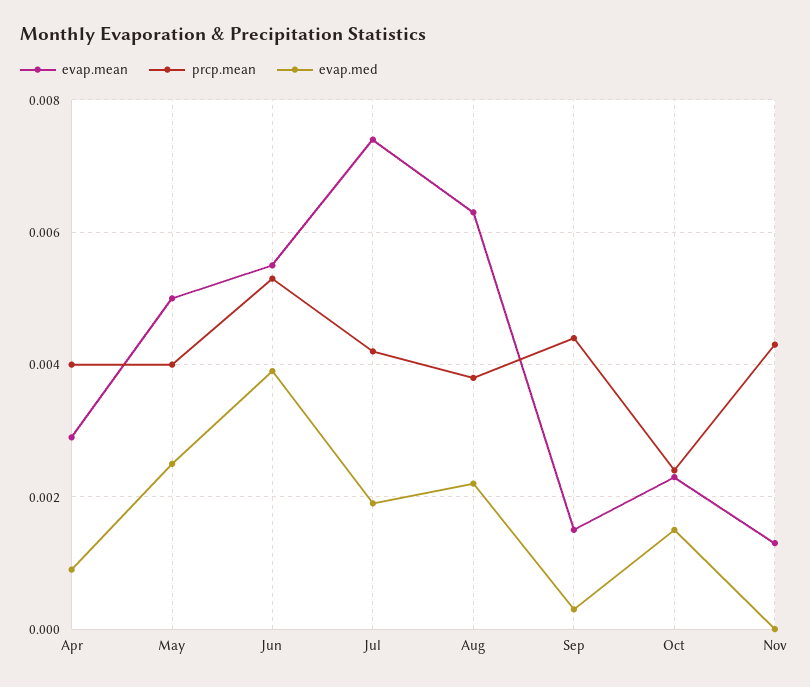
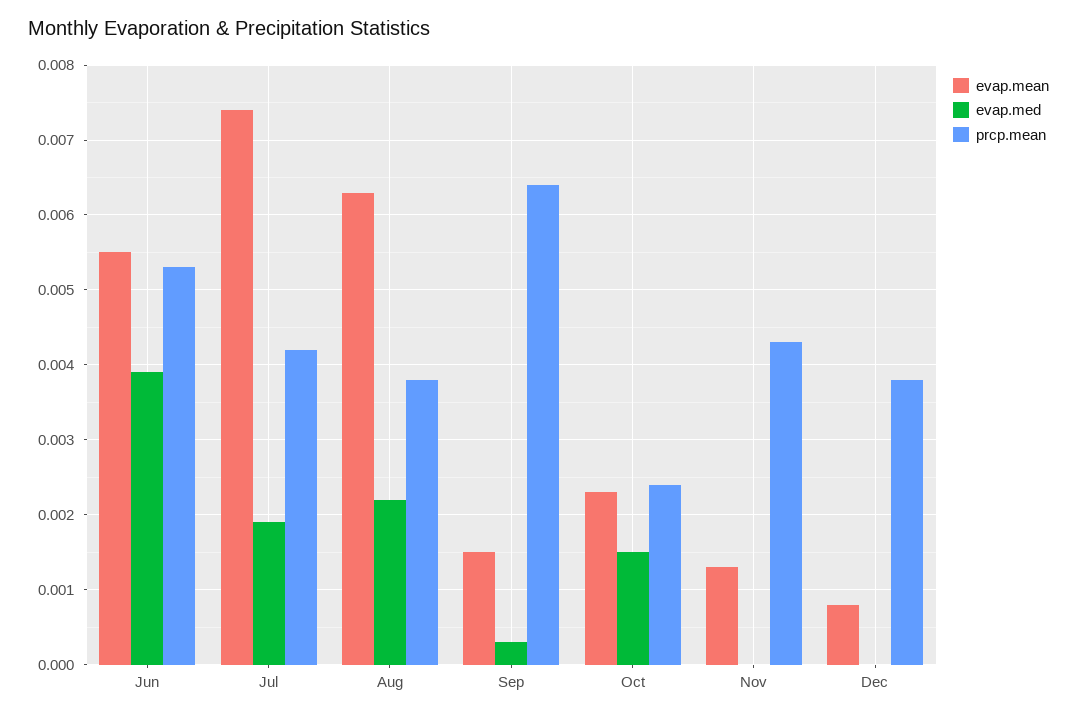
evap.mean, Apr: 0.003 -> none
prcp.mean, Apr: 0.004 -> none
evap.med, Apr: 0.001 -> none
evap.mean, May: 0.005 -> none
prcp.mean, May: 0.004 -> none
evap.med, May: 0.0025 -> none
prcp.mean, Sep: 0.0045 -> 0.0064
evap.mean, Dec: none -> 0.0008
evap.med, Dec: none -> 0
prcp.mean, Dec: none -> 0.0038

